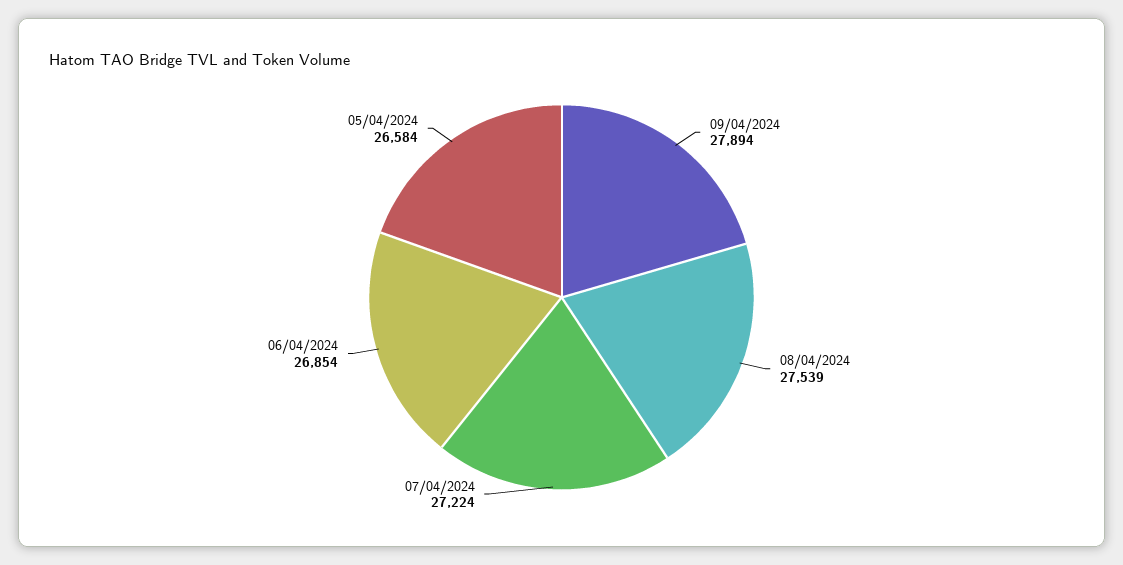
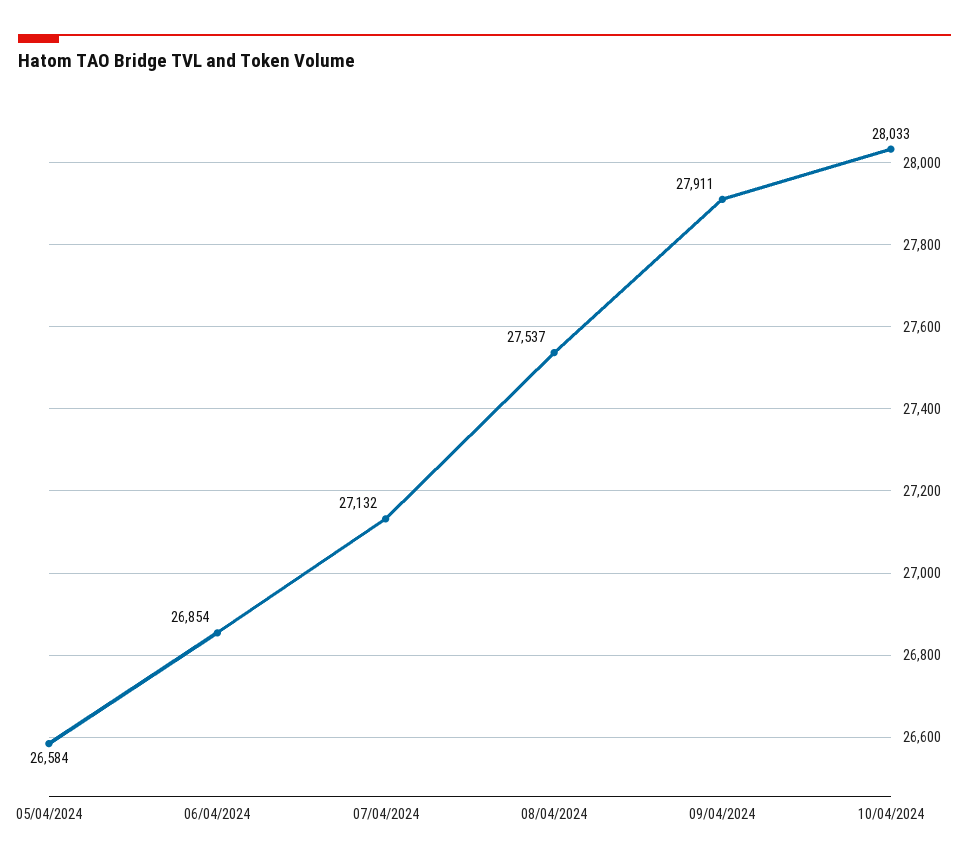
09/04/2024: 27894 -> 27911
08/04/2024: 27539 -> 27537
07/04/2024: 27224 -> 27132
10/04/2024: none -> 28033

